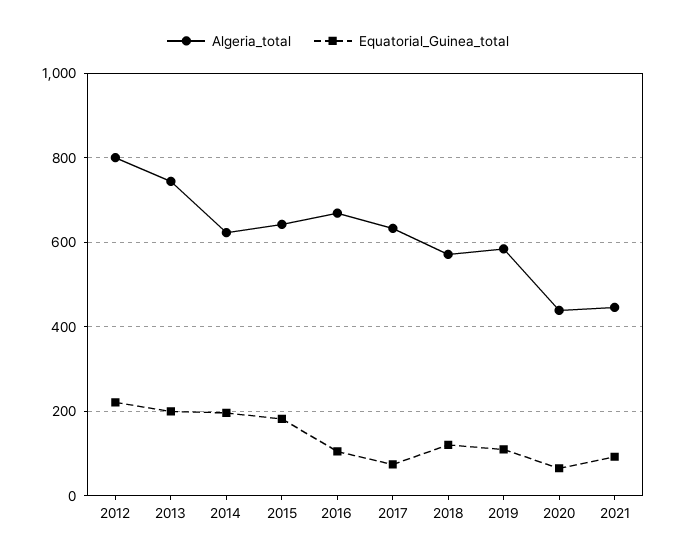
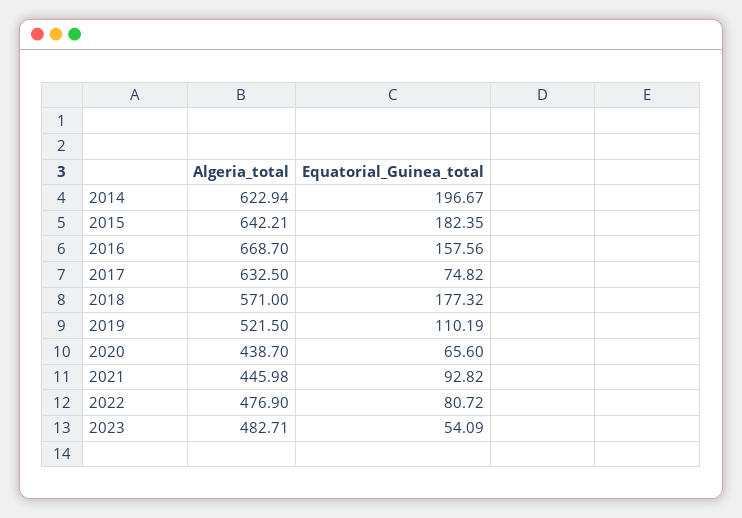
Algeria_total, 2012: 800 -> none
Equatorial_Guinea_total, 2012: 220 -> none
Algeria_total, 2013: 740 -> none
Equatorial_Guinea_total, 2013: 200 -> none
Equatorial_Guinea_total, 2016: 100 -> 157.56
Equatorial_Guinea_total, 2018: 120 -> 177.32
Algeria_total, 2019: 580 -> 521.5
Algeria_total, 2022: none -> 476.9
Equatorial_Guinea_total, 2022: none -> 80.72
Algeria_total, 2023: none -> 482.71
Equatorial_Guinea_total, 2023: none -> 54.09

